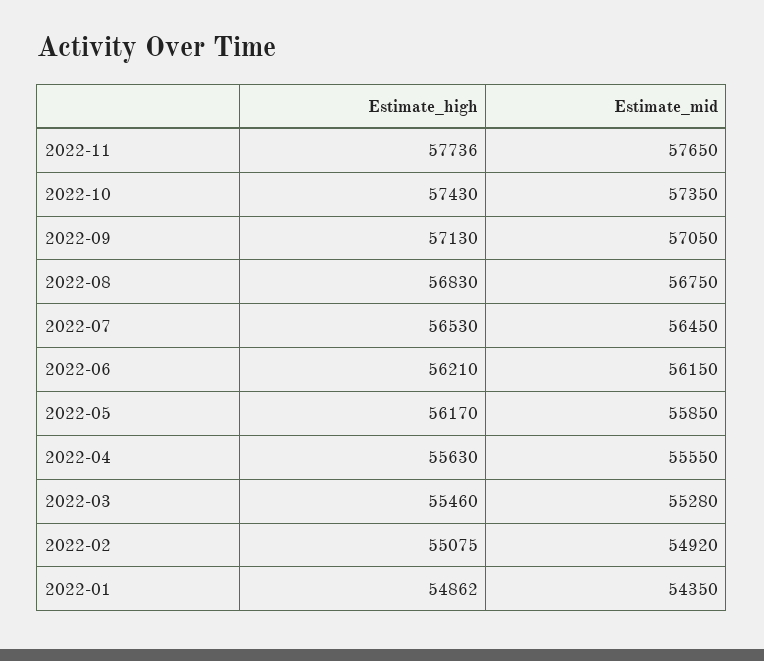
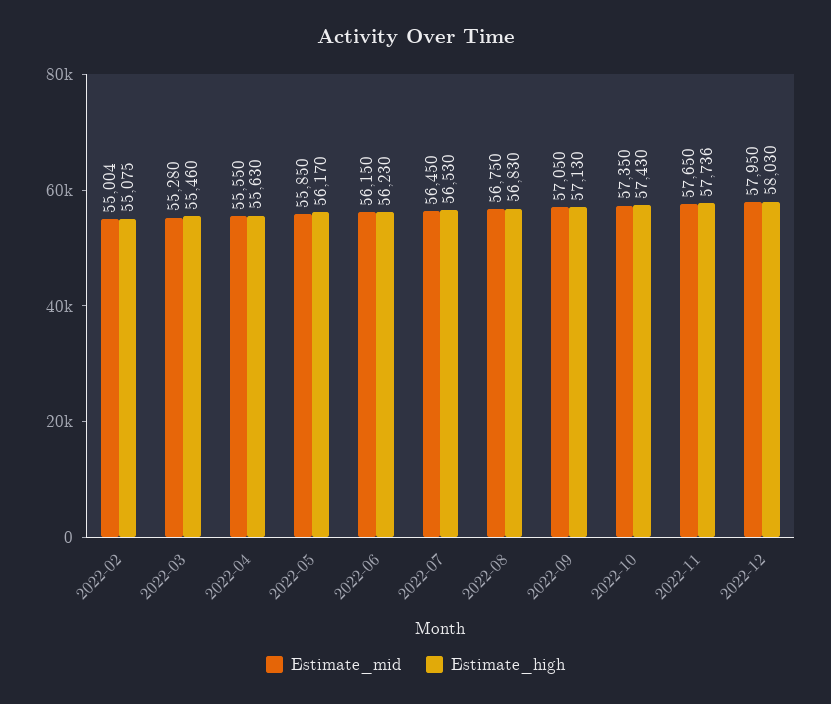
Estimate_high, 2022-06: 56210 -> 56230
Estimate_mid, 2022-02: 54920 -> 55004
Estimate_high, 2022-01: 54862 -> none
Estimate_mid, 2022-01: 54350 -> none
Estimate_mid, 2022-12: none -> 57950
Estimate_high, 2022-12: none -> 58030

